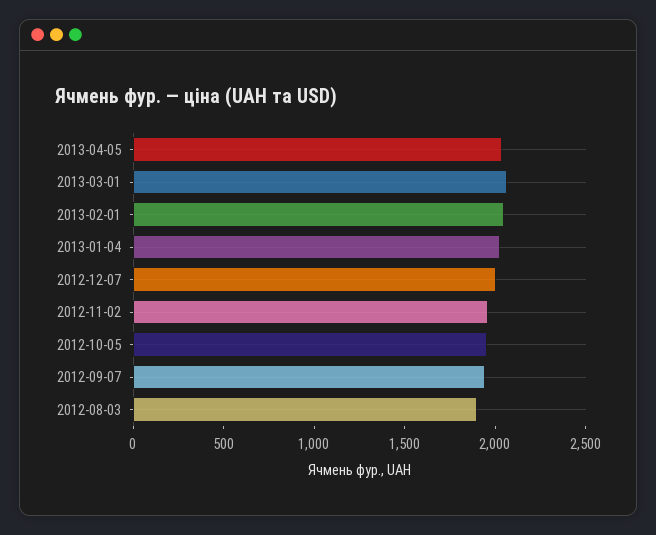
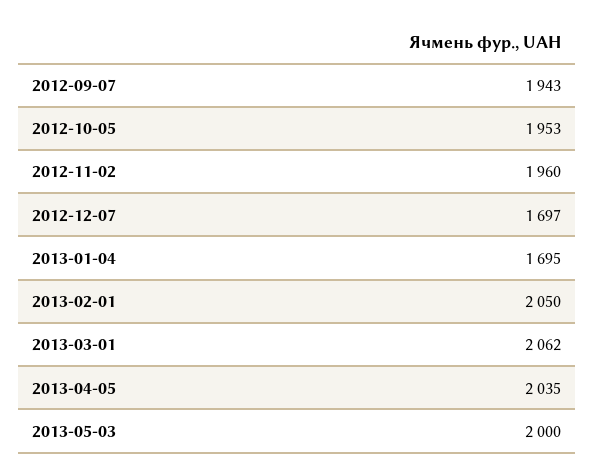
2013-01-04: 2000 -> 1695
2012-12-07: 2000 -> 1697
2012-08-03: 1900 -> none
2013-05-03: none -> 2000

